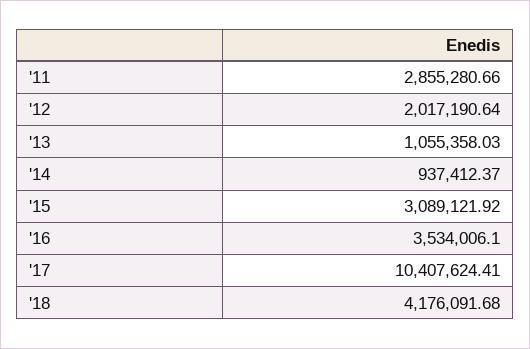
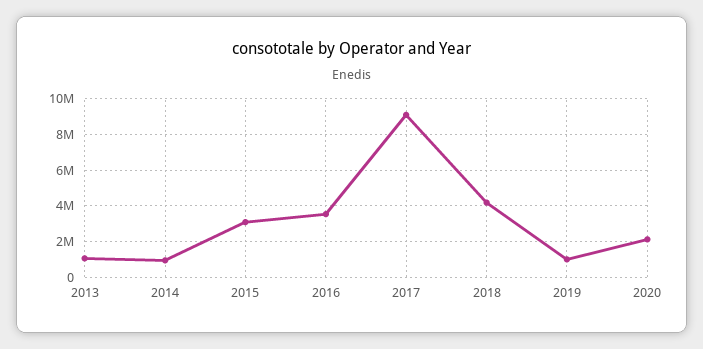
'11: 2855280.66 -> none
'12: 2017190.64 -> none
'17: 10407624.41 -> 9000000
2019: none -> 1000000
2020: none -> 2000000

